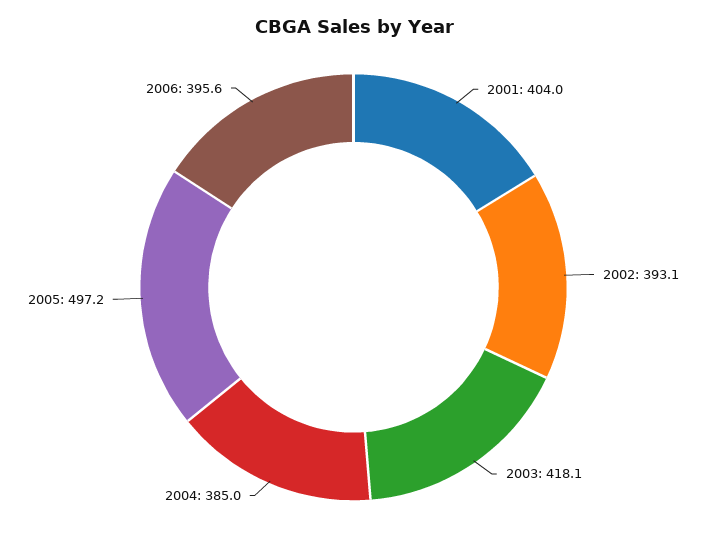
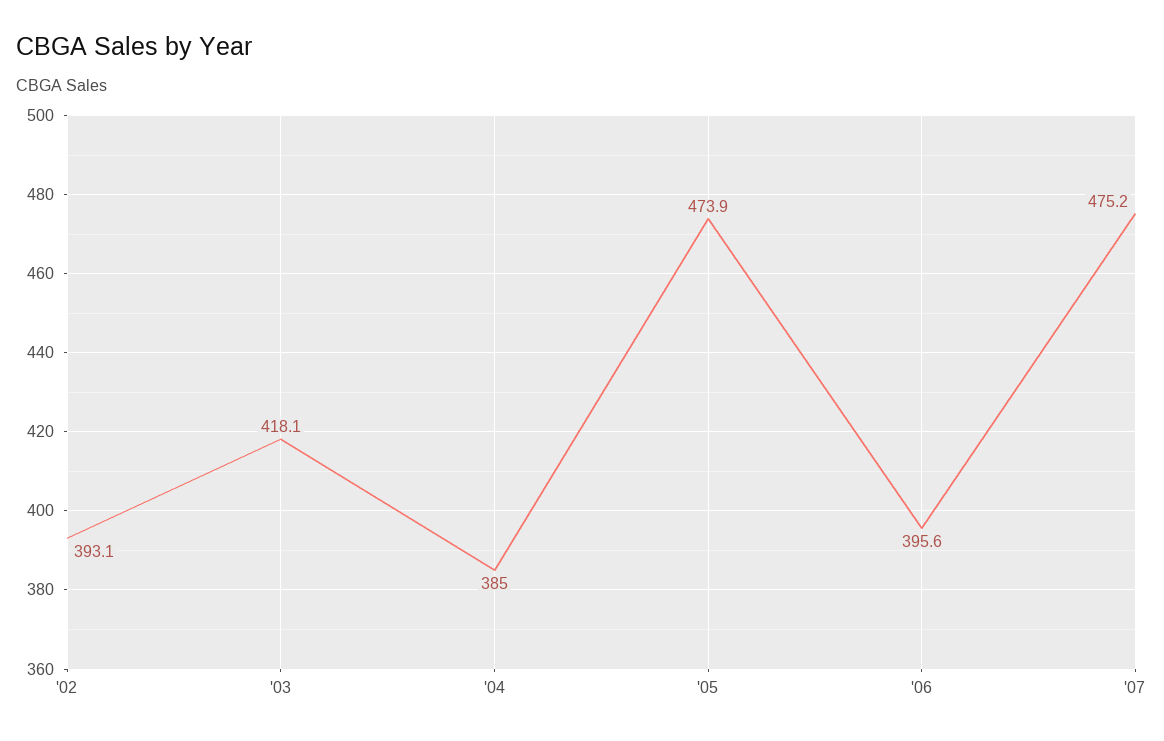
2001: 404 -> none
2005: 497.2 -> 473.9
'07: none -> 475.2

